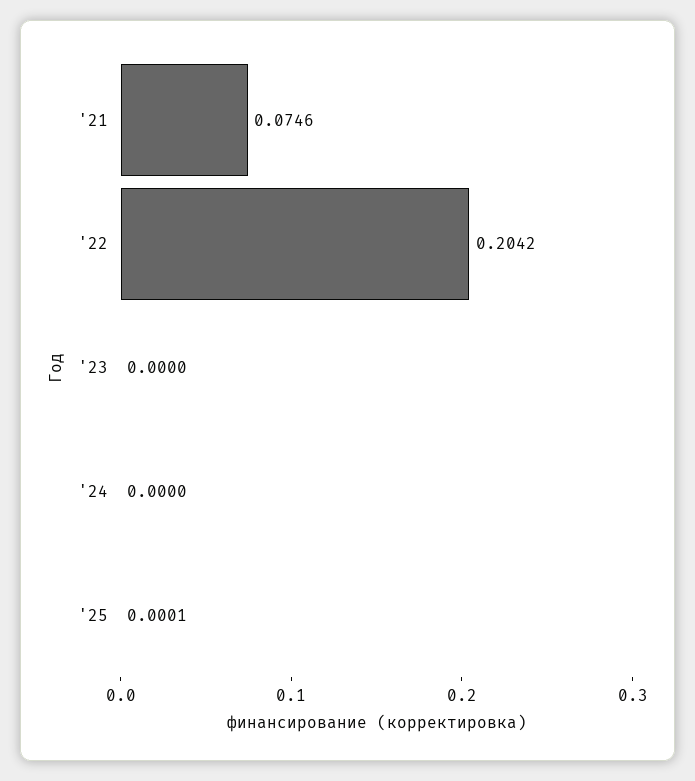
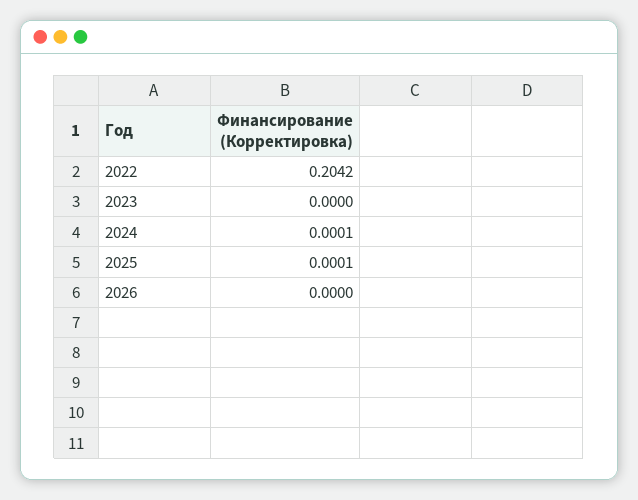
'21: 0.0746 -> none
'24: 0 -> 0.0001
2026: none -> 0

